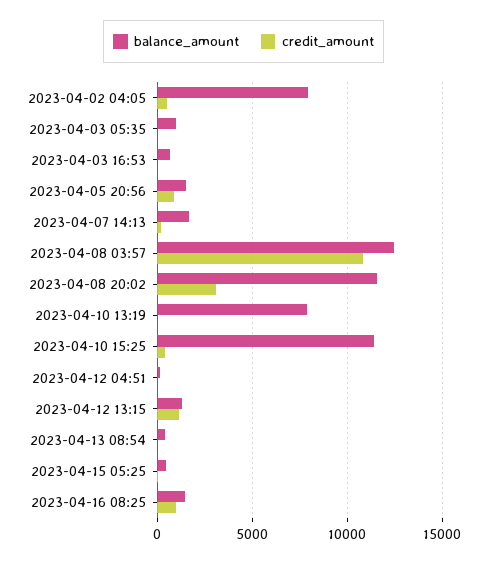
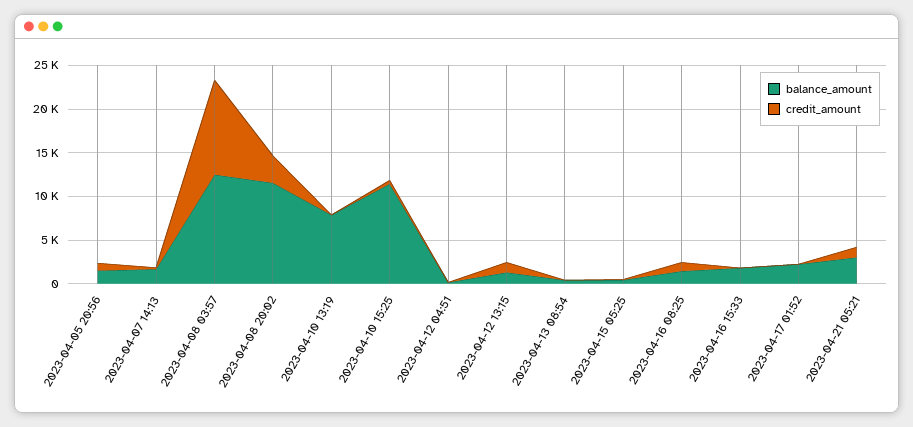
balance_amount, 2023-04-02 04:05: 8000 -> none
credit_amount, 2023-04-02 04:05: 500 -> none
balance_amount, 2023-04-03 05:35: 1000 -> none
credit_amount, 2023-04-03 05:35: 0 -> none
balance_amount, 2023-04-03 16:53: 500 -> none
credit_amount, 2023-04-03 16:53: 0 -> none
balance_amount, 2023-04-16 15:33: none -> 2000
credit_amount, 2023-04-16 15:33: none -> 0
balance_amount, 2023-04-17 01:52: none -> 2000
credit_amount, 2023-04-17 01:52: none -> 0
balance_amount, 2023-04-21 05:21: none -> 3000
credit_amount, 2023-04-21 05:21: none -> 1000

